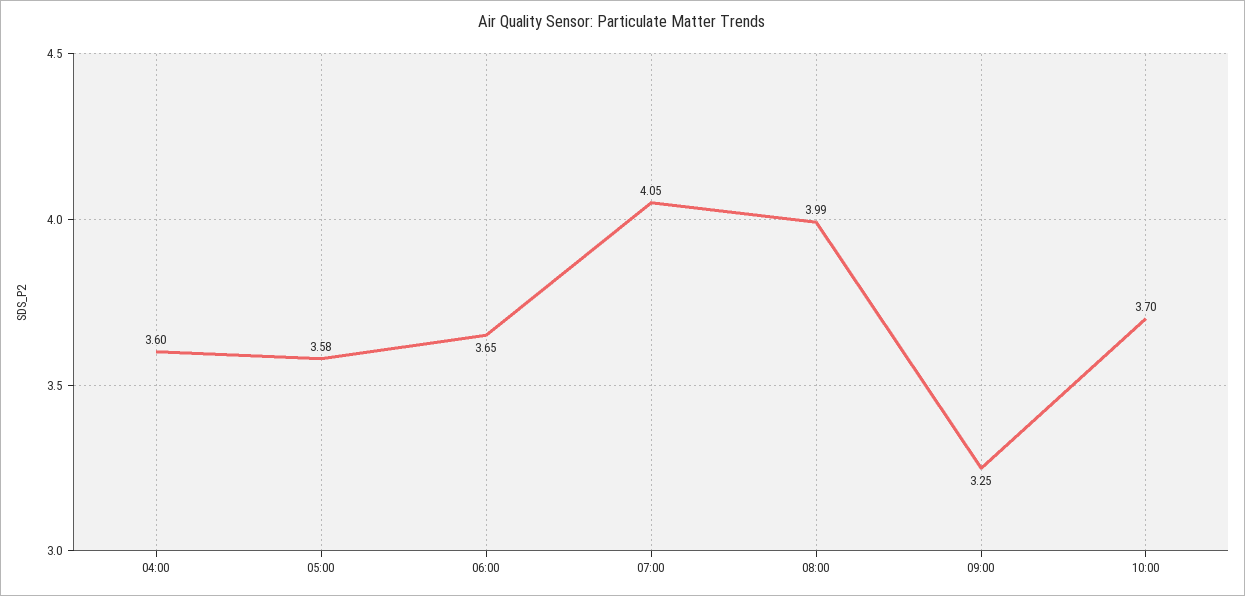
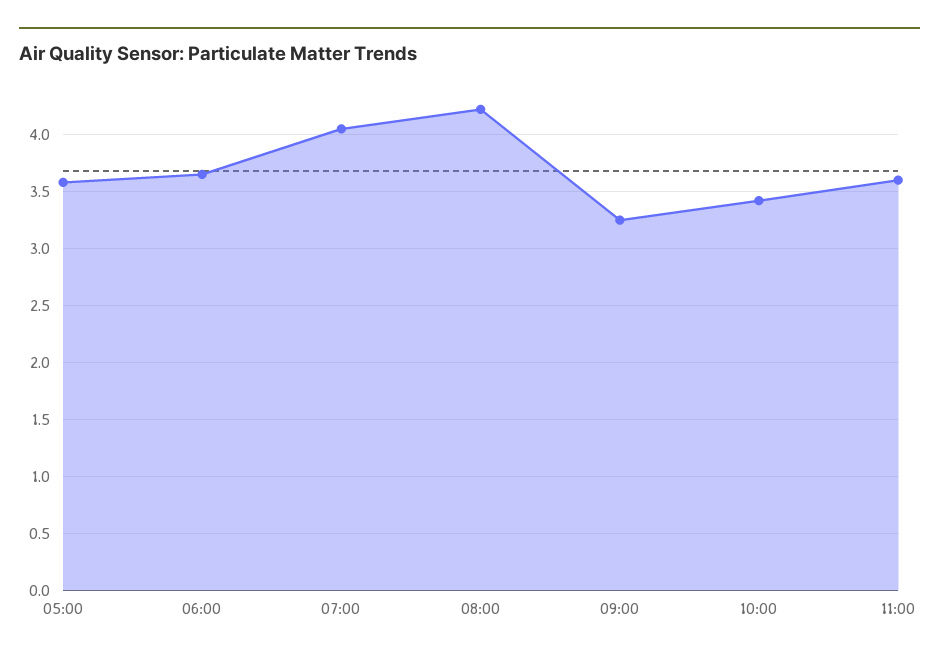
04:00: 3.6 -> none
08:00: 3.99 -> 4.2
10:00: 3.7 -> 3.4
11:00: none -> 3.6

